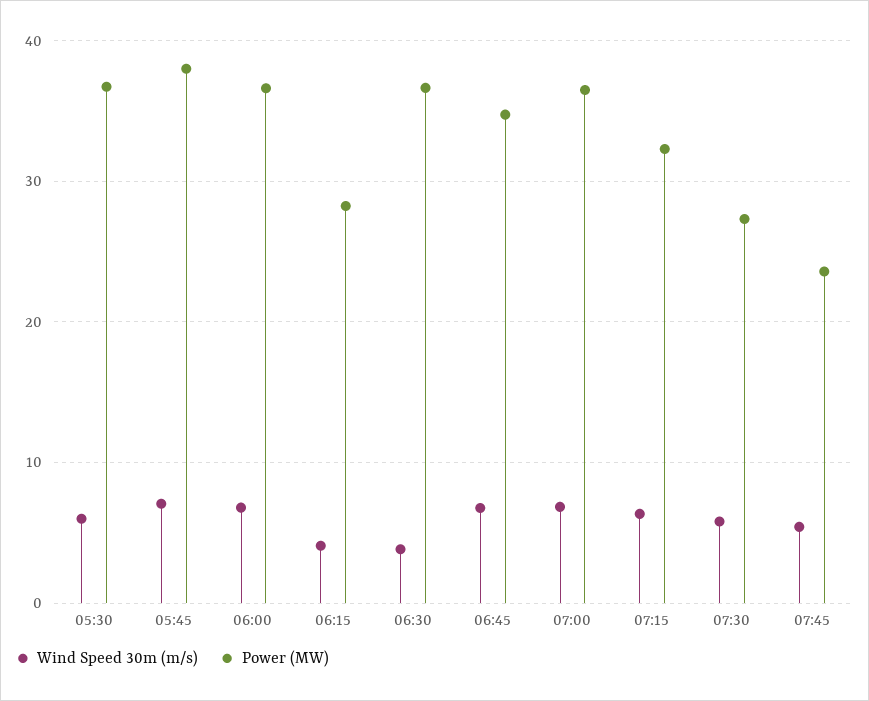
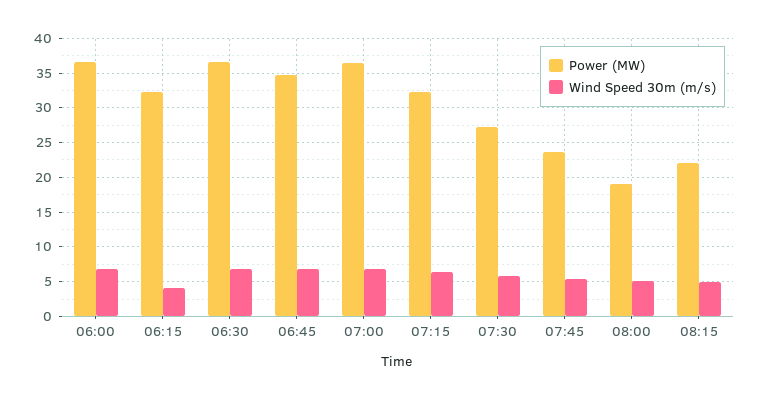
Wind Speed 30m (m/s), 05:30: 6 -> none
Power (MW), 05:30: 37 -> none
Wind Speed 30m (m/s), 05:45: 7 -> none
Power (MW), 05:45: 38 -> none
Power (MW), 06:15: 28 -> 32
Wind Speed 30m (m/s), 06:30: 4 -> 7
Power (MW), 08:00: none -> 19
Wind Speed 30m (m/s), 08:00: none -> 5
Power (MW), 08:15: none -> 22
Wind Speed 30m (m/s), 08:15: none -> 5

